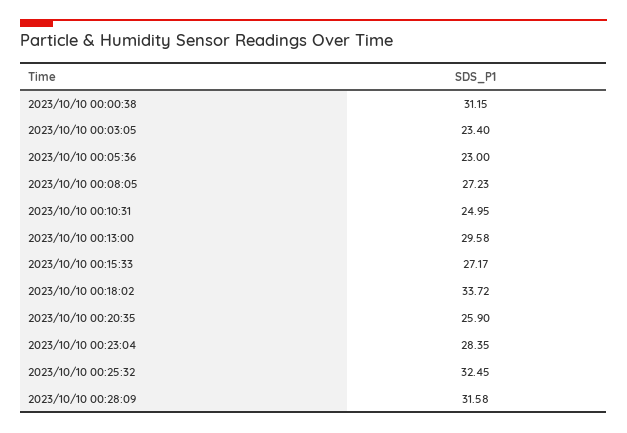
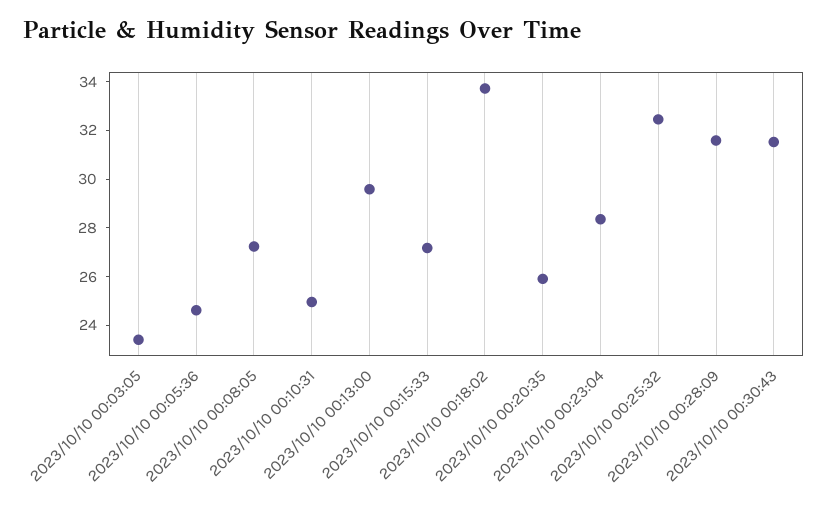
2023/10/10 00:00:38: 31.15 -> none
2023/10/10 00:05:36: 23 -> 24.5
2023/10/10 00:30:43: none -> 31.5

